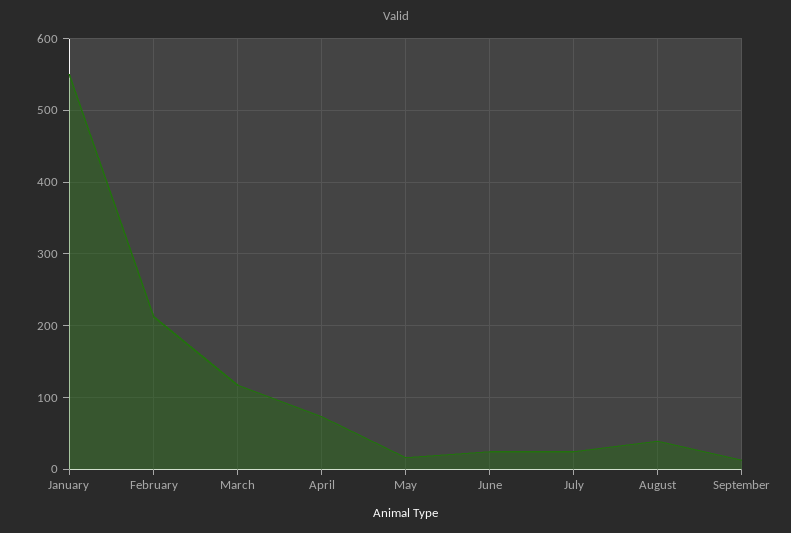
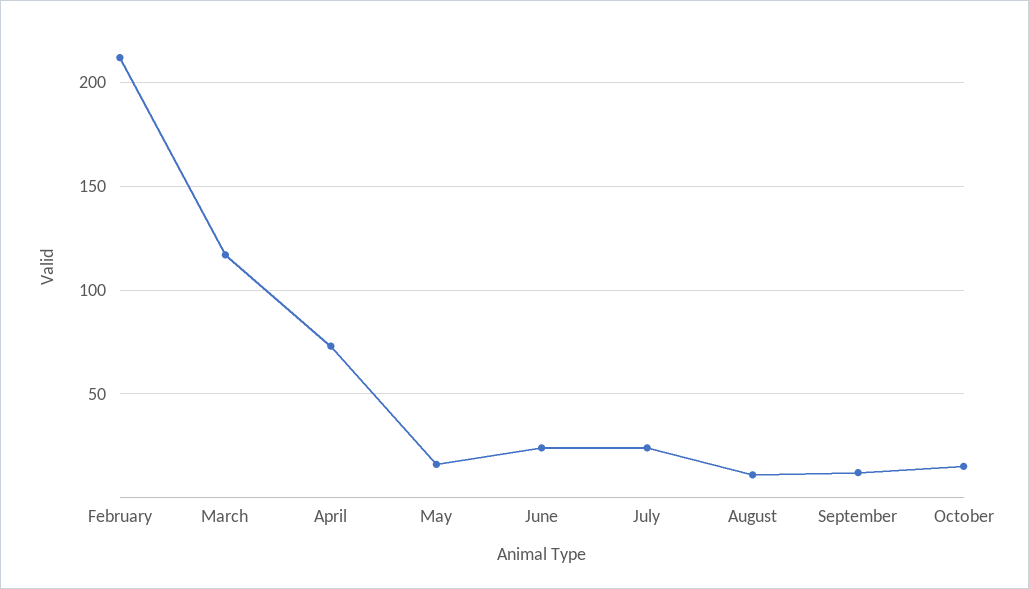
January: 550 -> none
August: 40 -> 10
October: none -> 15

